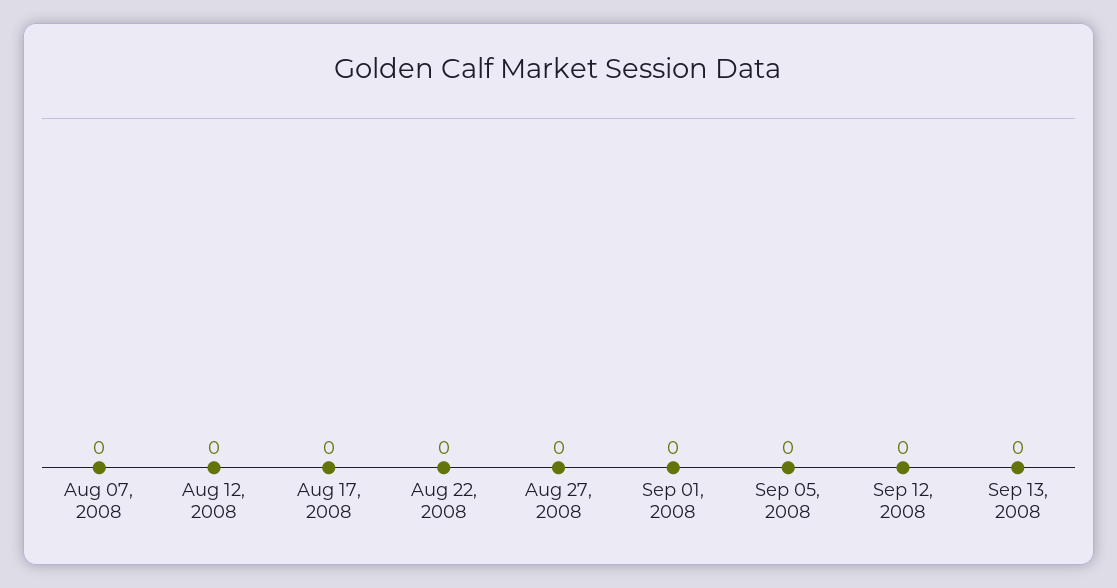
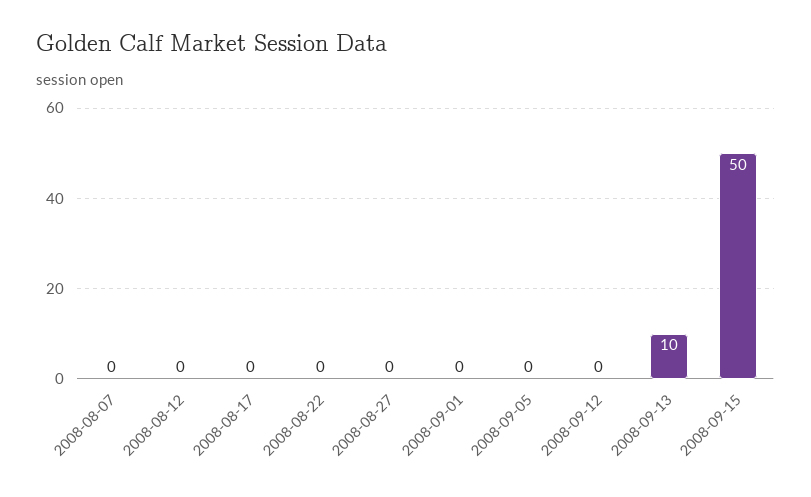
Sep 13, 2008: 0 -> 10
2008-09-15: none -> 50

